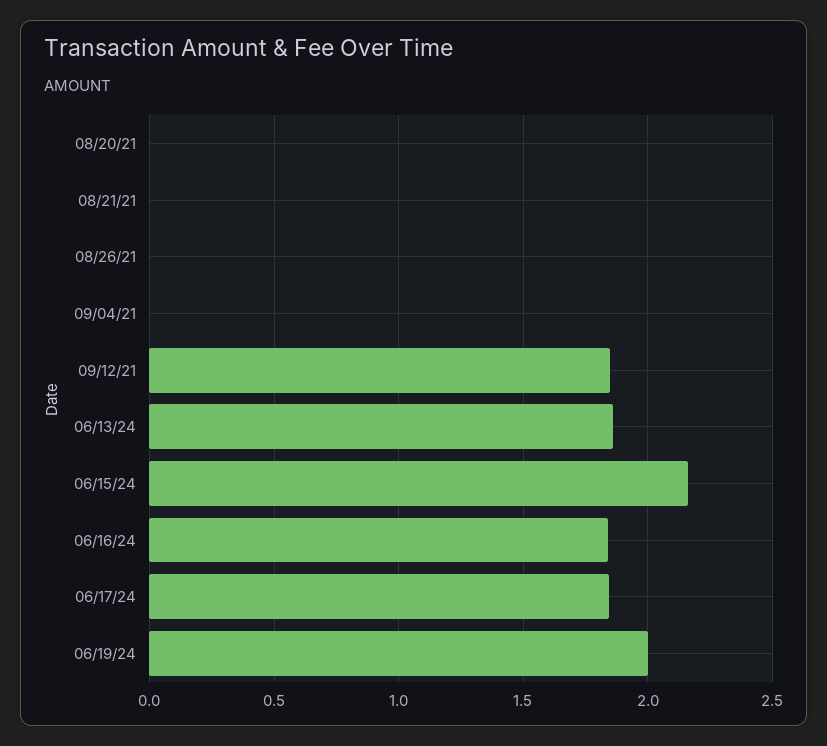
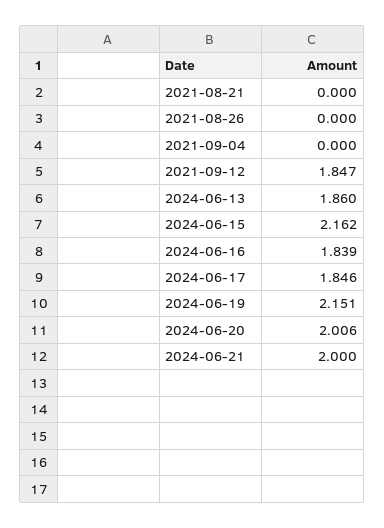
08/20/21: 0 -> none
06/19/24: 2 -> 2.151
2024-06-20: none -> 2.006
2024-06-21: none -> 2

